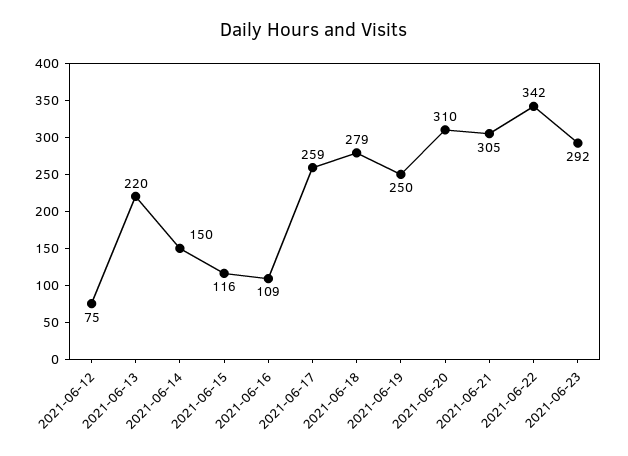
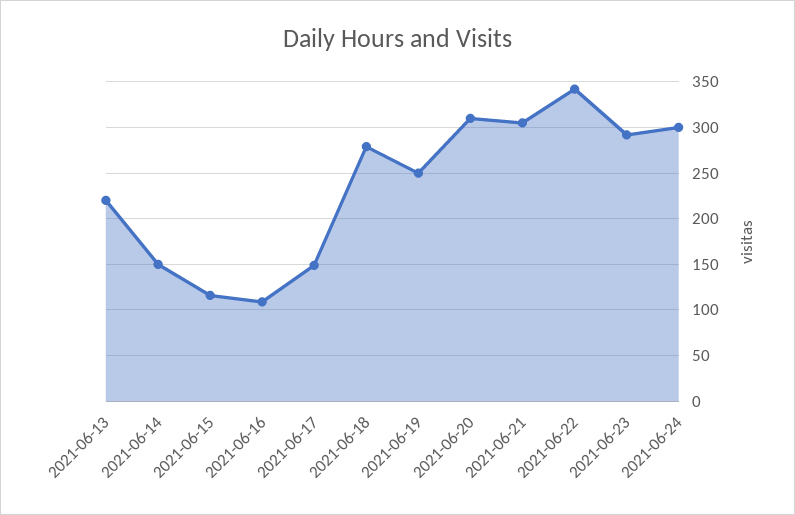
2021-06-12: 75 -> none
2021-06-17: 259 -> 150
2021-06-24: none -> 300

